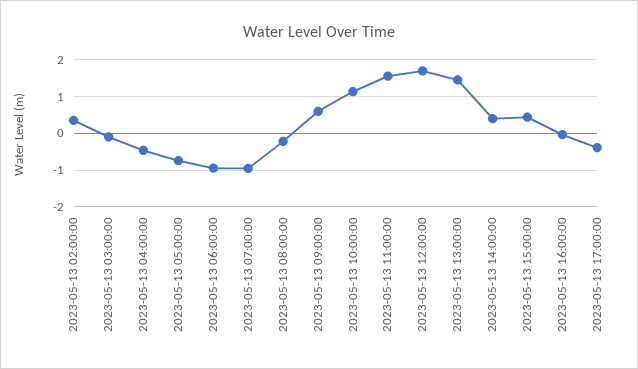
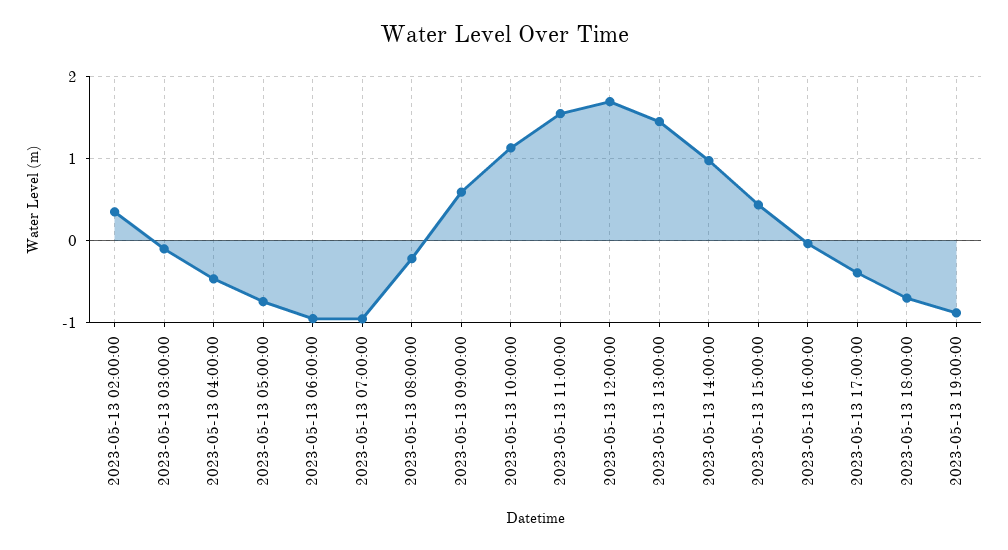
2023-05-13 14:00:00: 0.4 -> 1
2023-05-13 18:00:00: none -> -0.7
2023-05-13 19:00:00: none -> -0.9

